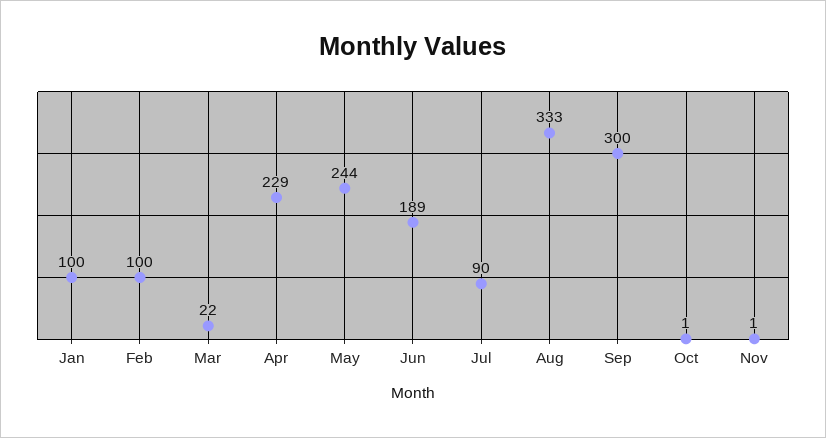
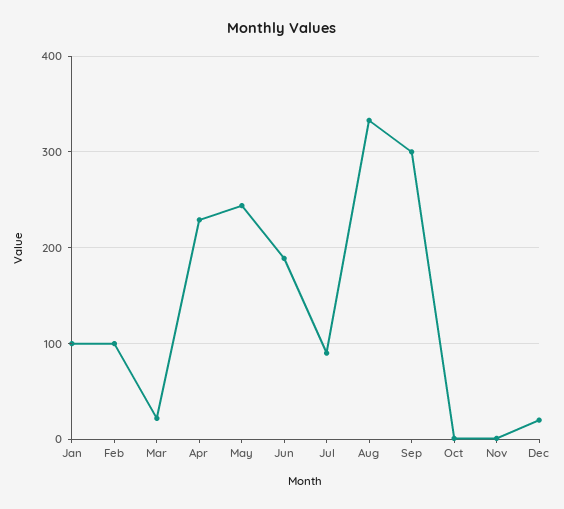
Dec: none -> 20

